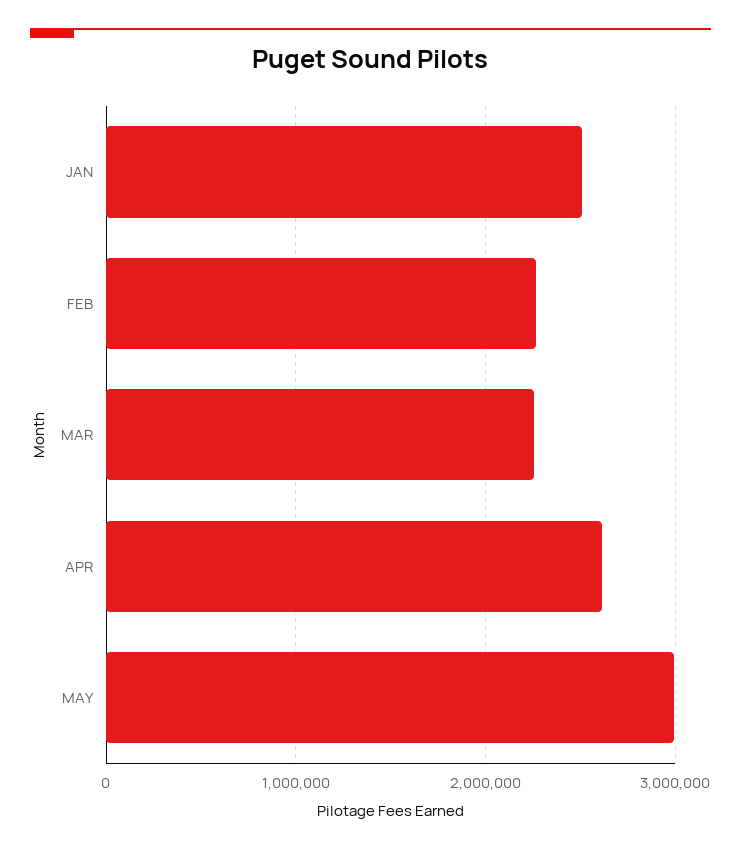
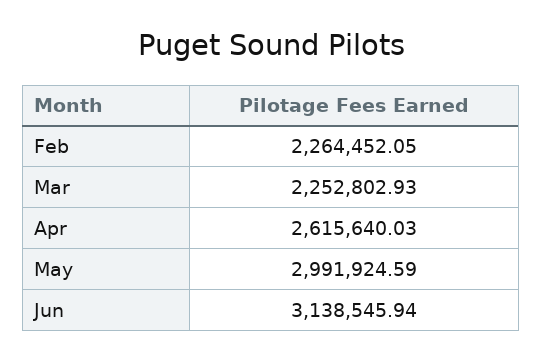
JAN: 2500000 -> none
Jun: none -> 3138545.94

